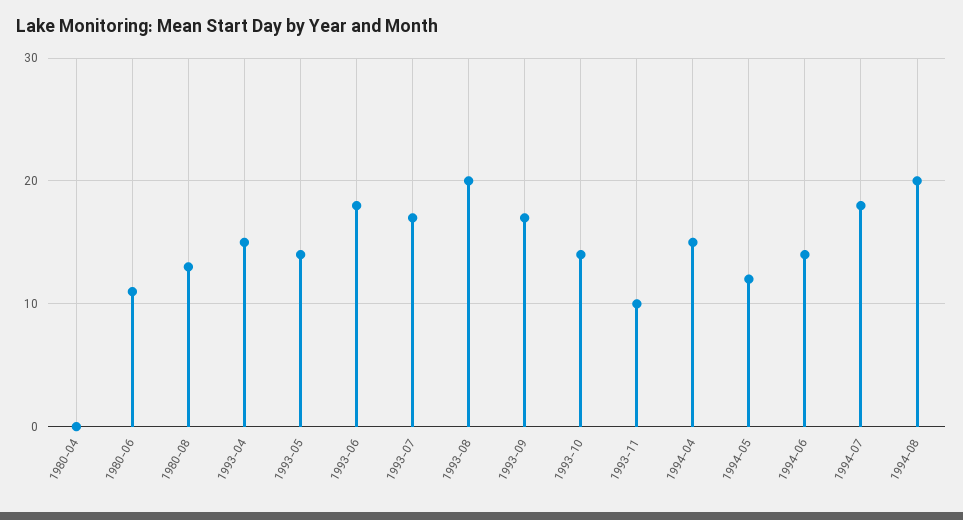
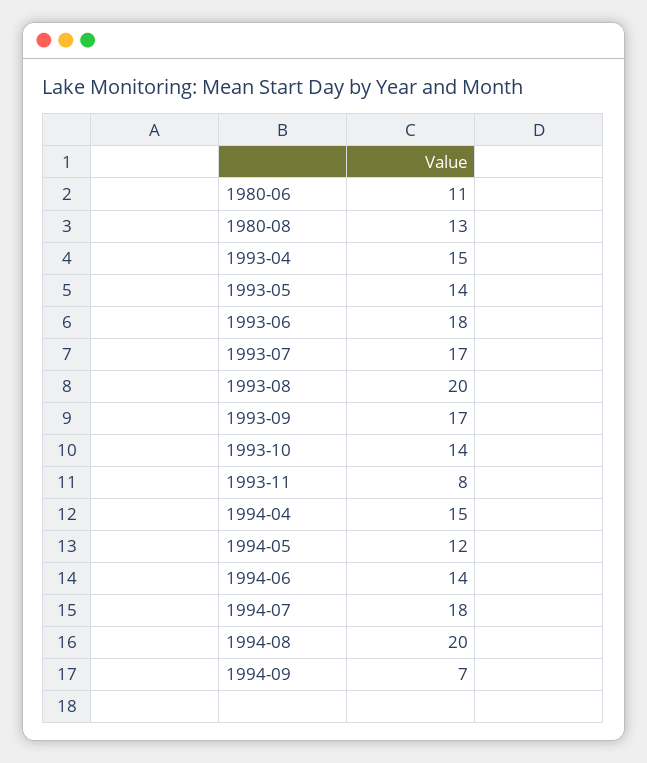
1980-04: 0 -> none
1993-11: 10 -> 8
1994-09: none -> 7

